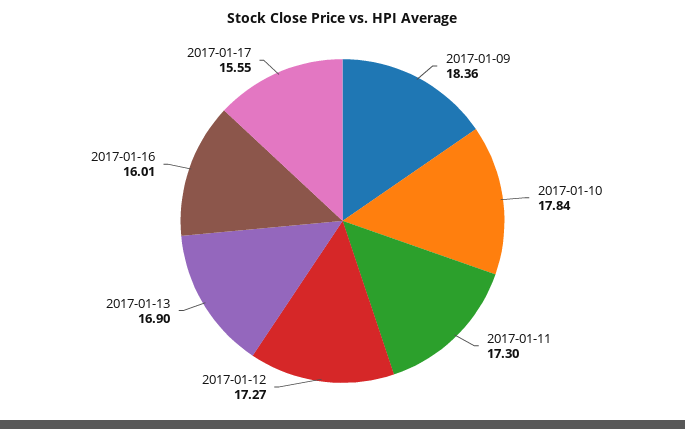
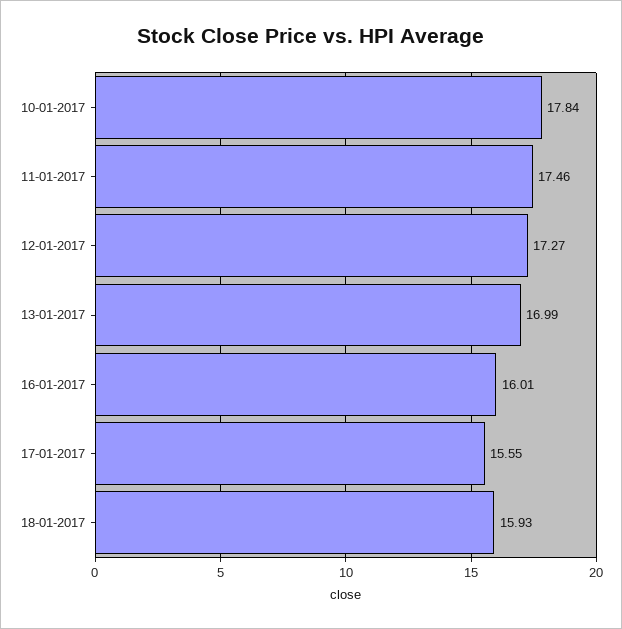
2017-01-09: 18.36 -> none
2017-01-11: 17.3 -> 17.46
2017-01-13: 16.9 -> 16.99
18-01-2017: none -> 15.93

